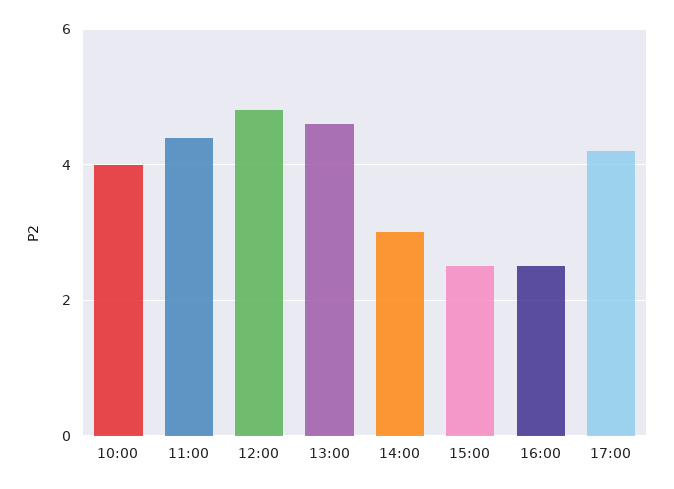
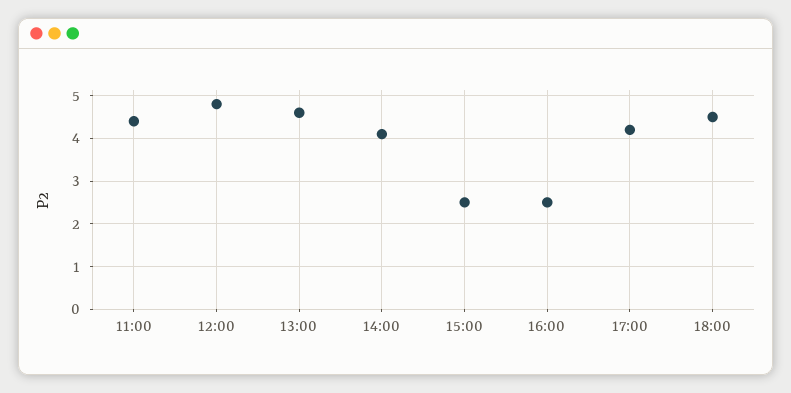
10:00: 4 -> none
14:00: 3 -> 4
18:00: none -> 4.5

